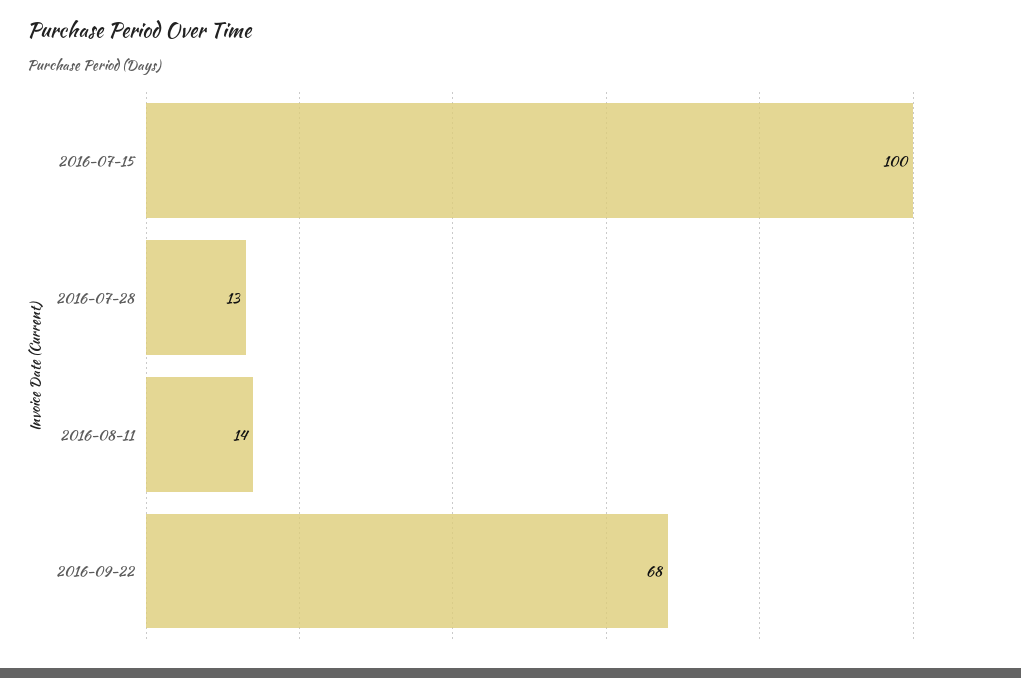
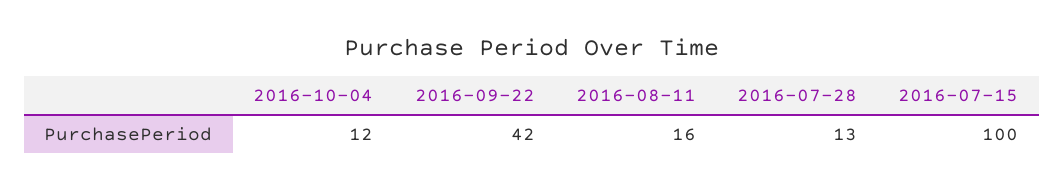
2016-08-11: 14 -> 16
2016-09-22: 68 -> 42
2016-10-04: none -> 12

